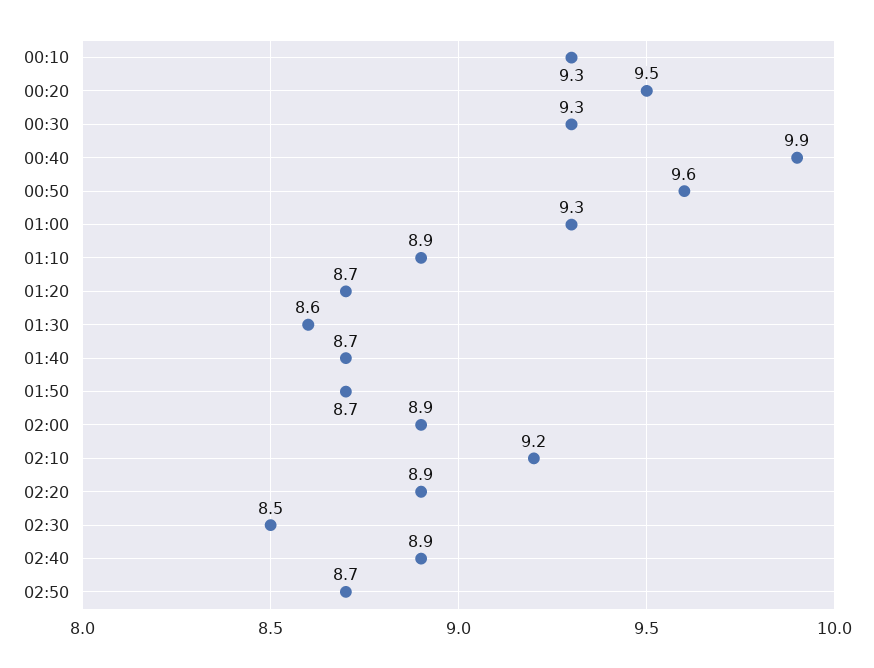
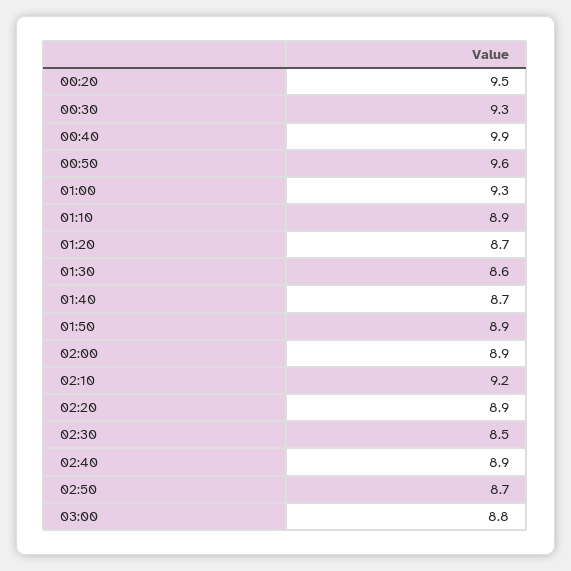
00:10: 9.3 -> none
01:50: 8.7 -> 8.9
03:00: none -> 8.8

